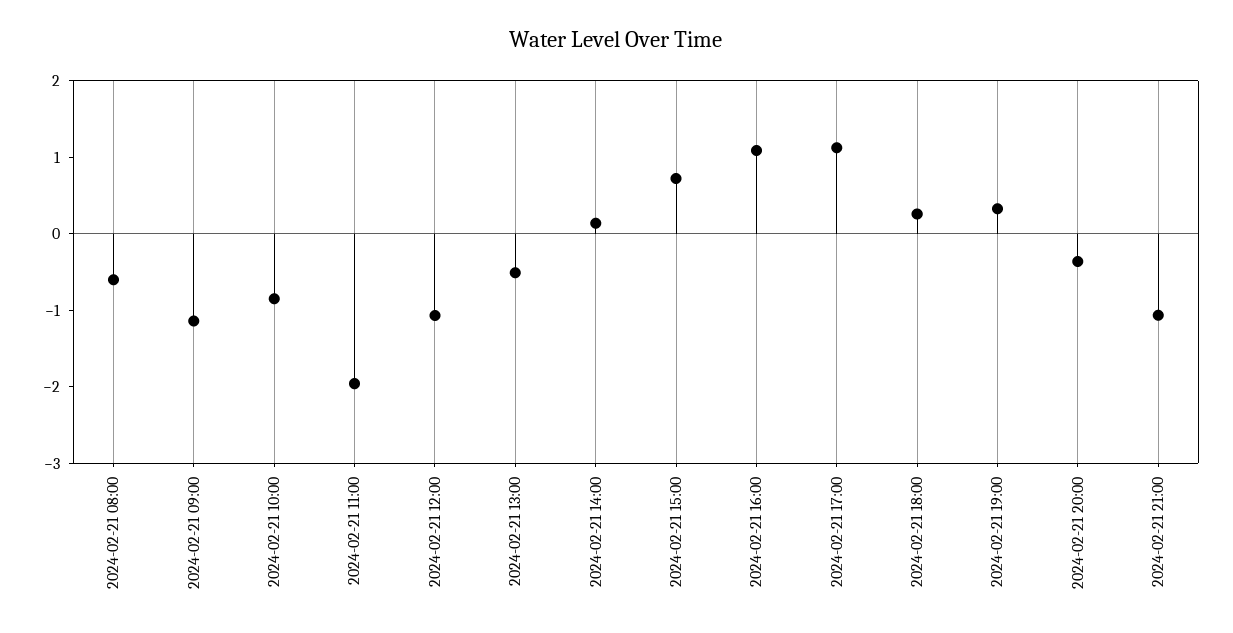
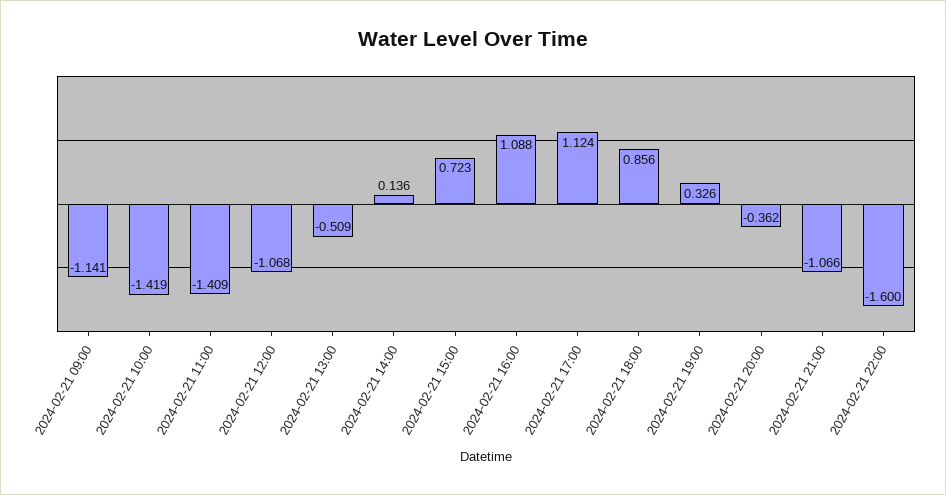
2024-02-21 08:00: -0.6 -> none
2024-02-21 10:00: -0.8 -> -1.419
2024-02-21 11:00: -2 -> -1.409
2024-02-21 18:00: 0.2 -> 0.856
2024-02-21 22:00: none -> -1.6

